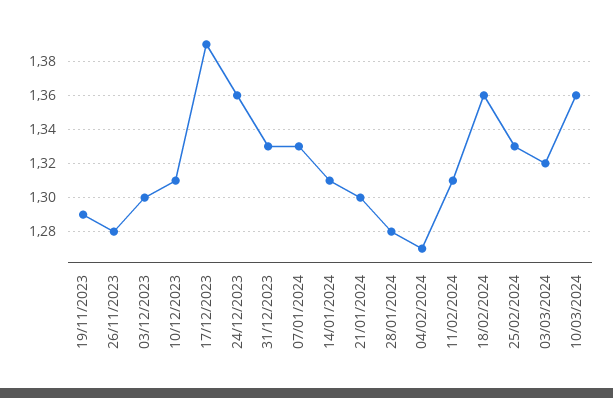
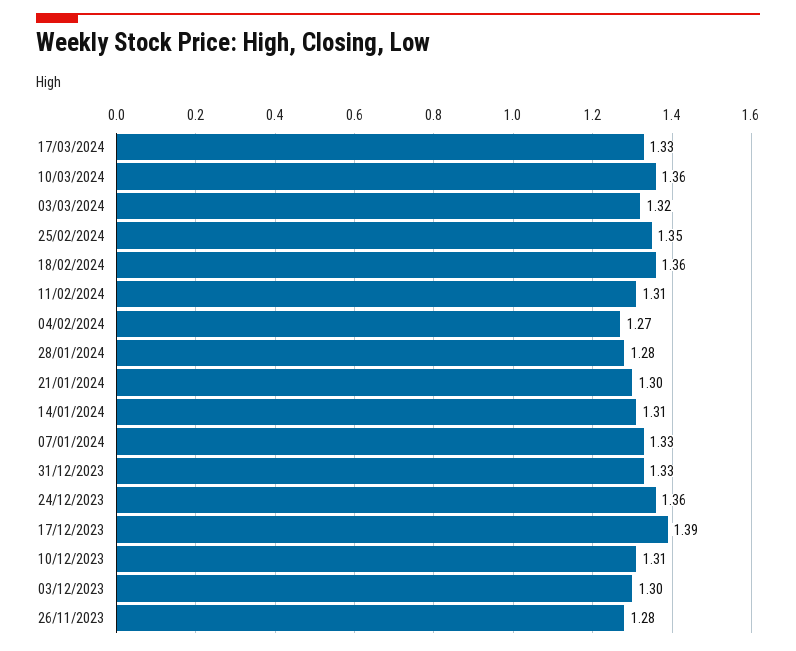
19/11/2023: 1.29 -> none
25/02/2024: 1.33 -> 1.35
17/03/2024: none -> 1.33

